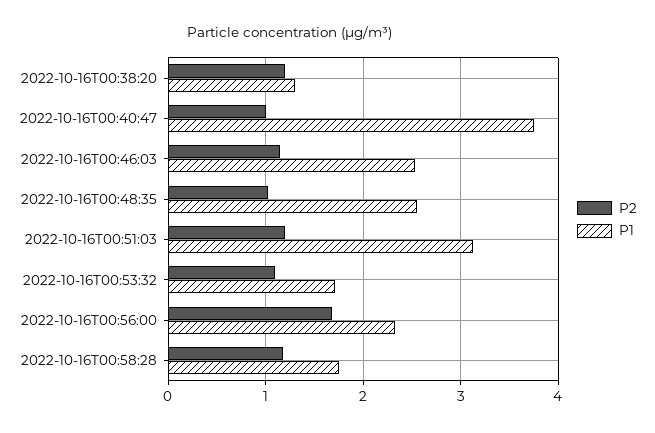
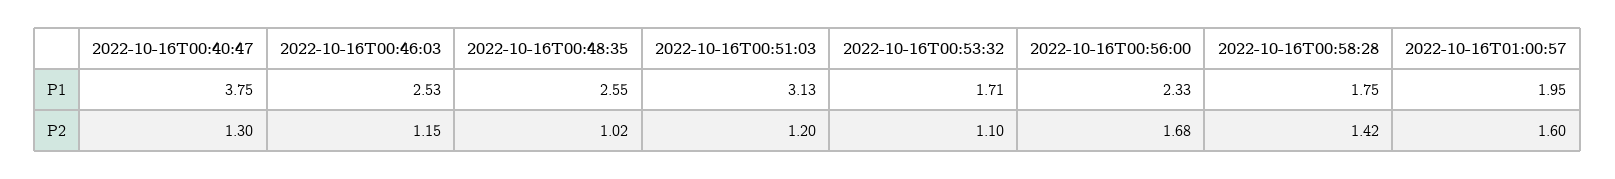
P2, 2022-10-16T00:38:20: 1.2 -> none
P1, 2022-10-16T00:38:20: 1.3 -> none
P2, 2022-10-16T00:40:47: 1 -> 1.3
P2, 2022-10-16T00:58:28: 1.2 -> 1.42
P1, 2022-10-16T01:00:57: none -> 1.95
P2, 2022-10-16T01:00:57: none -> 1.6

